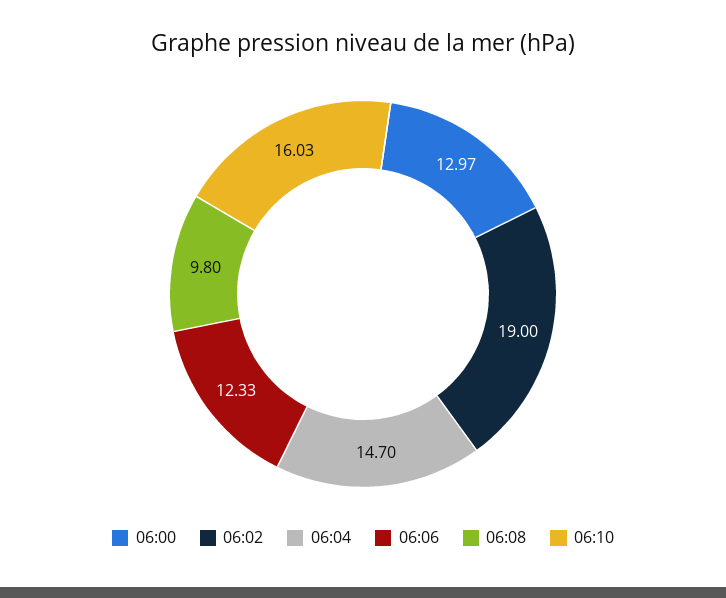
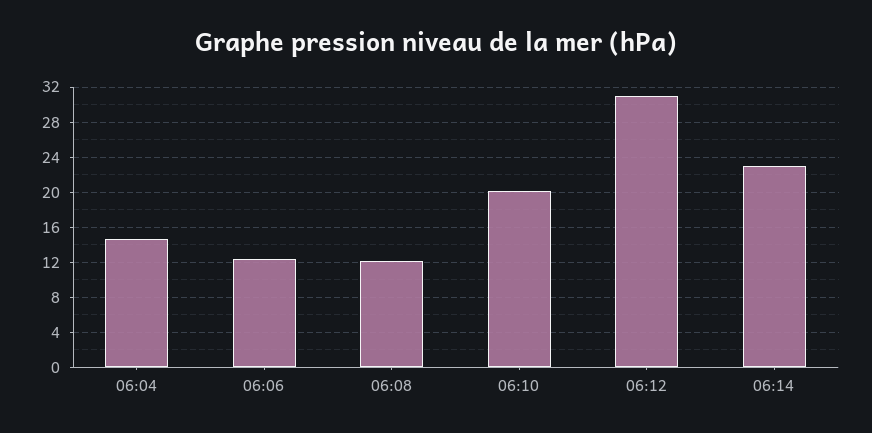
06:00: 12.97 -> none
06:02: 19 -> none
06:08: 9.8 -> 12
06:10: 16.03 -> 20
06:12: none -> 31
06:14: none -> 23

